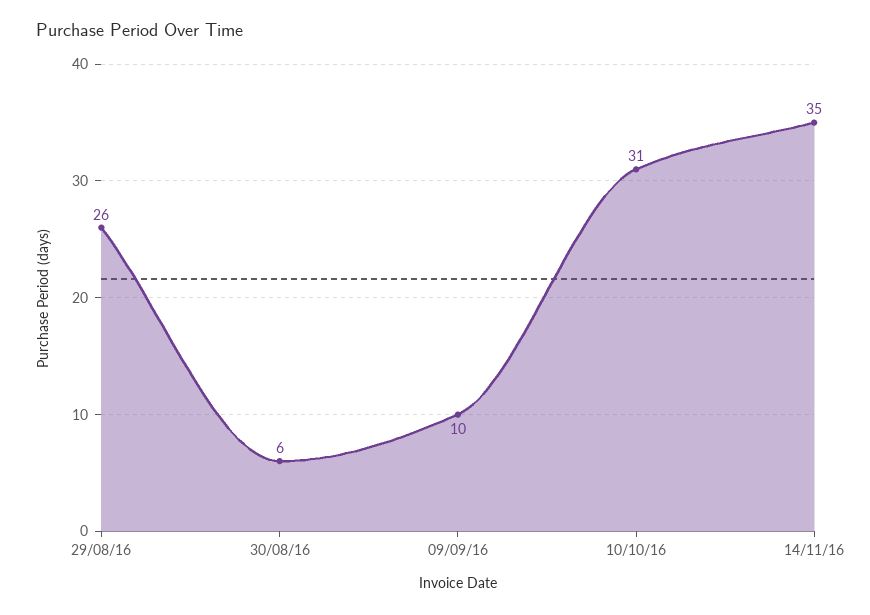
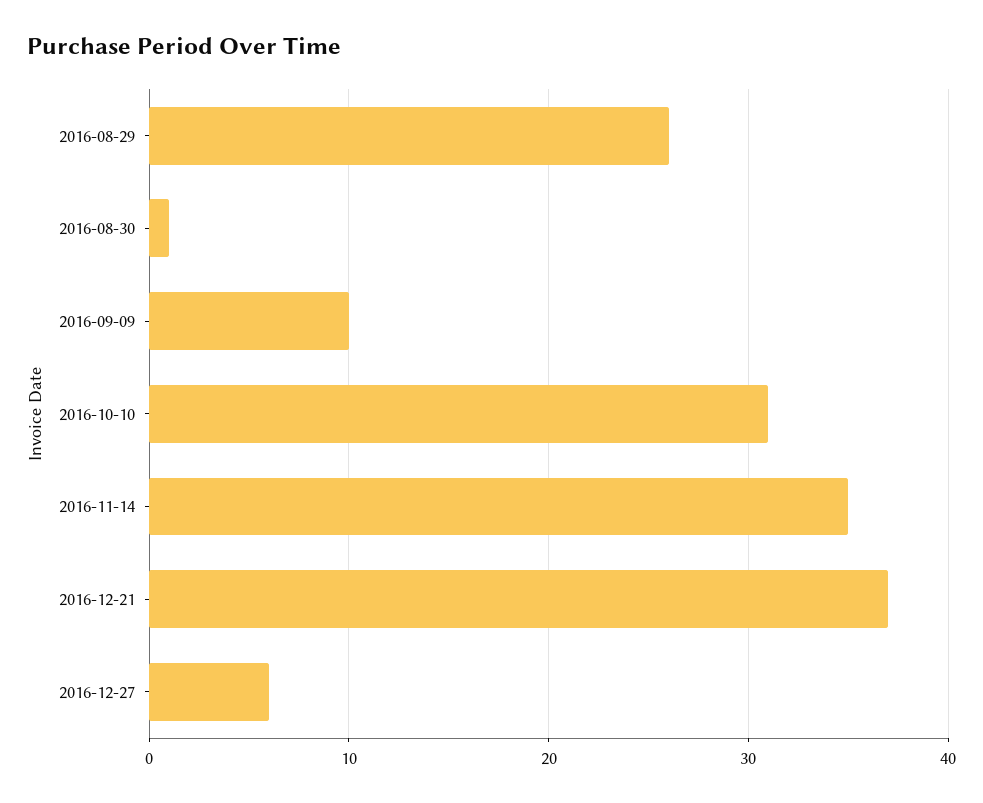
30/08/16: 6 -> 1
2016-12-21: none -> 37
2016-12-27: none -> 6

